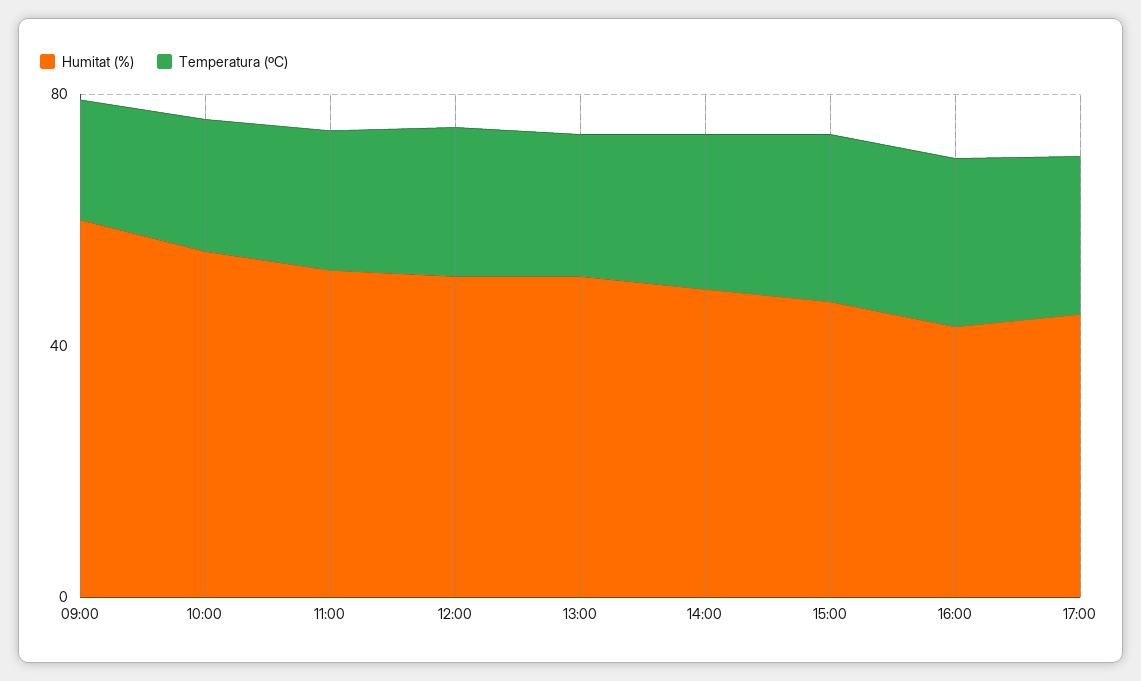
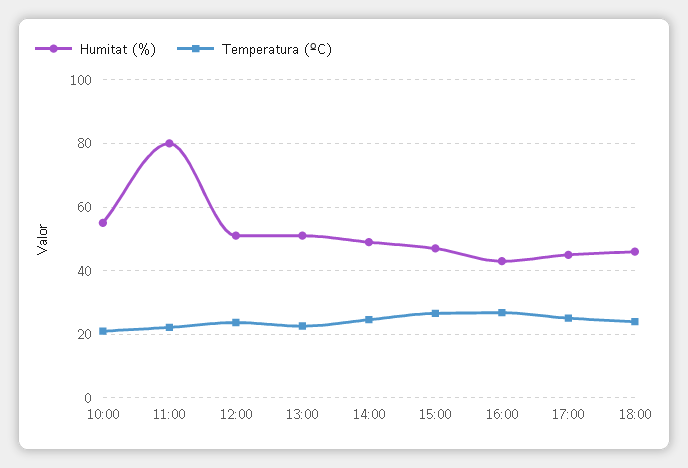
Humitat (%), 09:00: 60 -> none
Temperatura (ºC), 09:00: 20 -> none
Humitat (%), 11:00: 50 -> 80
Humitat (%), 18:00: none -> 46
Temperatura (ºC), 18:00: none -> 24

